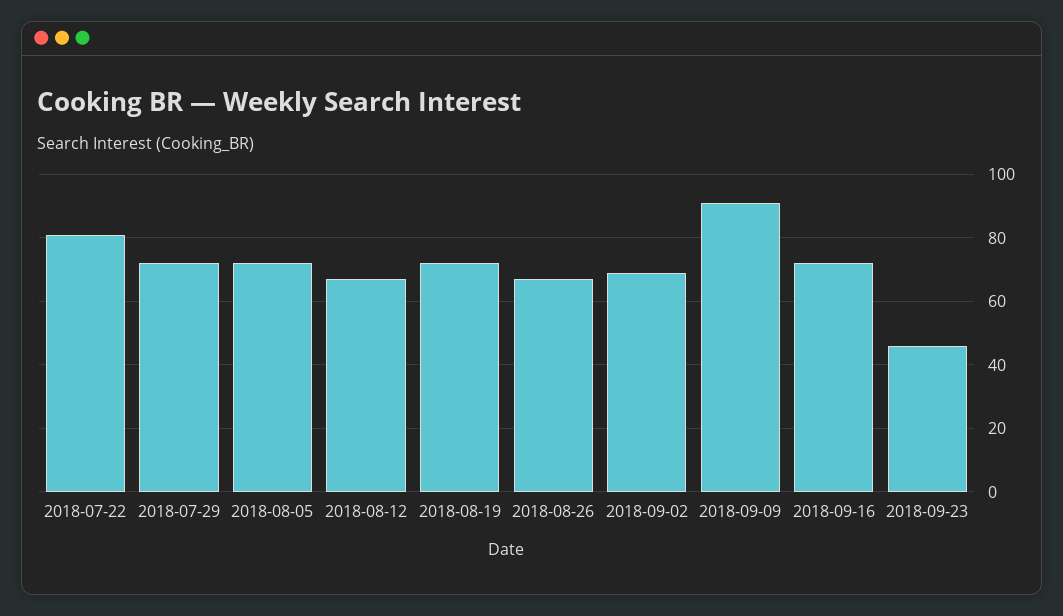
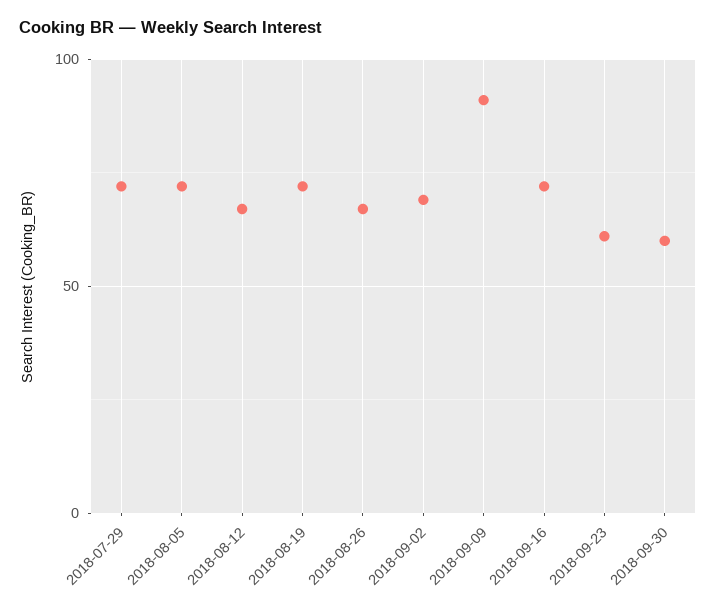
2018-07-22: 80 -> none
2018-09-23: 45 -> 60
2018-09-30: none -> 60

